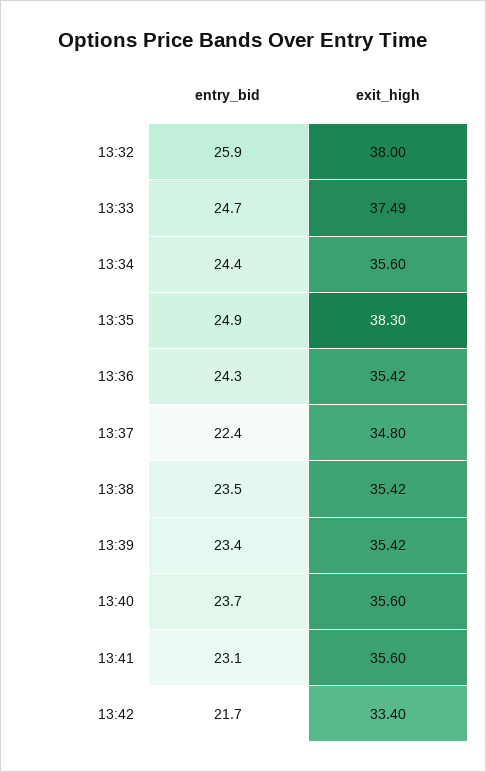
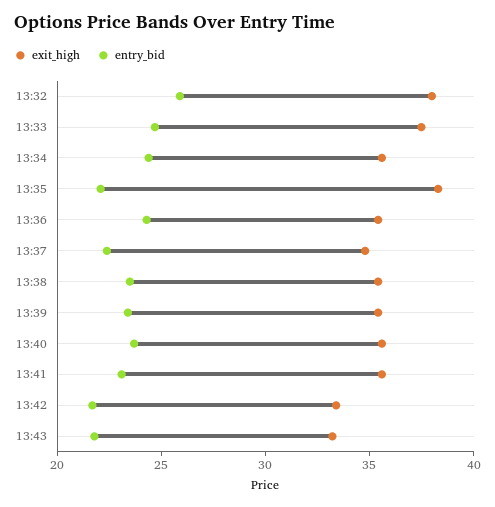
entry_bid, 13:35: 24.9 -> 22
exit_high, 13:43: none -> 33
entry_bid, 13:43: none -> 22

